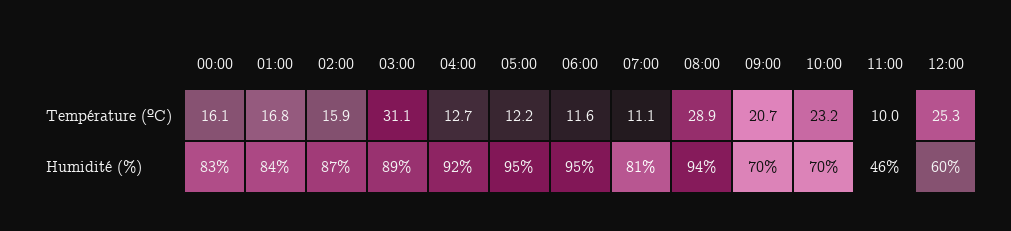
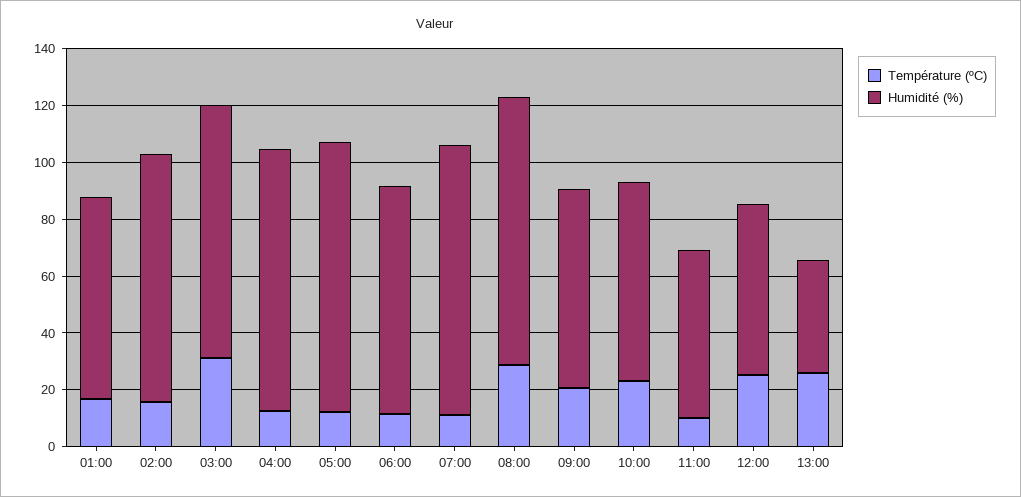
Température (ºC), 00:00: 16.1 -> none
Humidité (%), 00:00: 83 -> none
Humidité (%), 01:00: 84 -> 70
Humidité (%), 06:00: 95 -> 80
Humidité (%), 07:00: 81 -> 95
Humidité (%), 11:00: 46 -> 60
Température (ºC), 13:00: none -> 25
Humidité (%), 13:00: none -> 40

